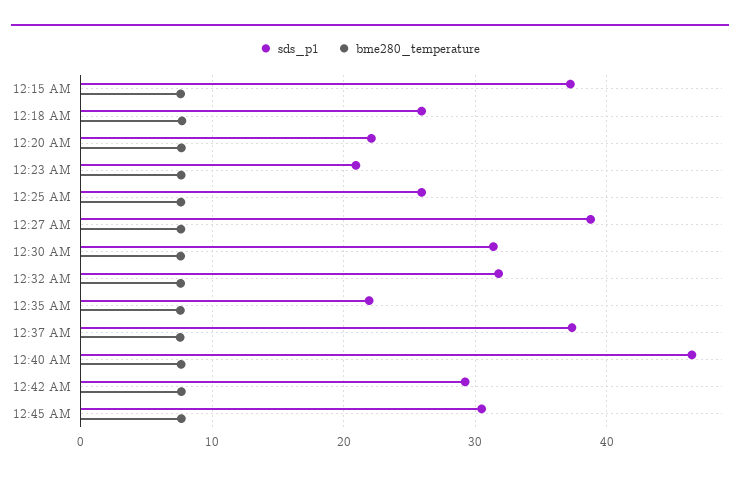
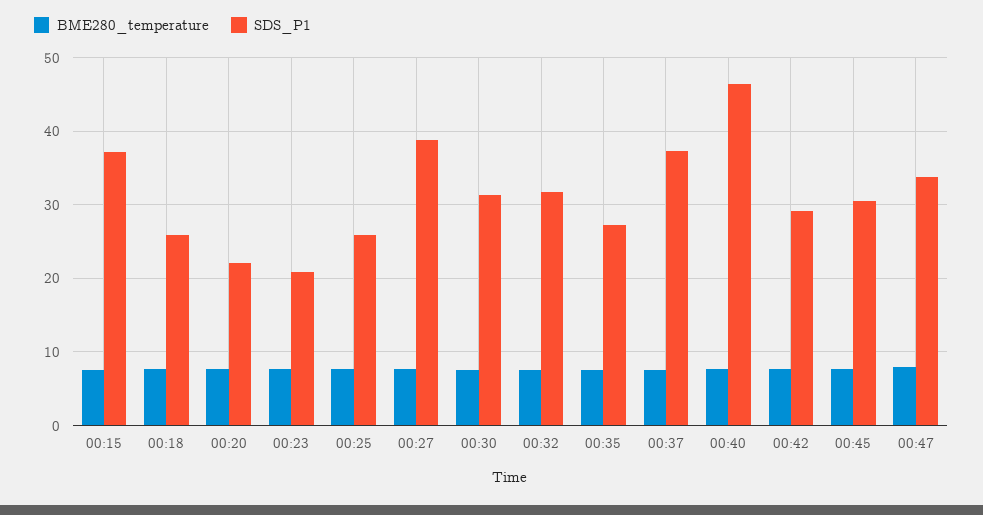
sds_p1, 12:35 AM: 22 -> 27
bme280_temperature, 00:47: none -> 8
sds_p1, 00:47: none -> 34

